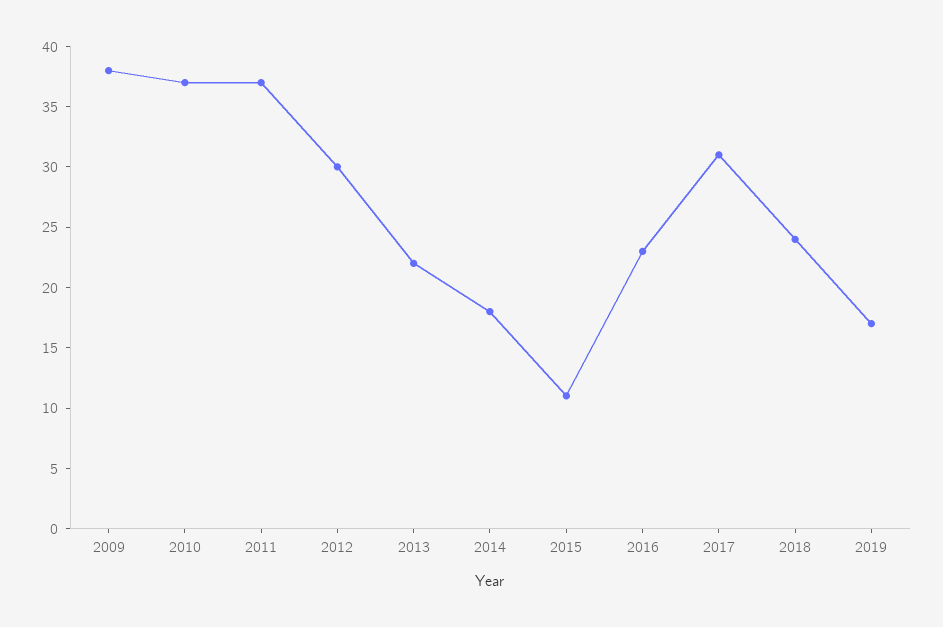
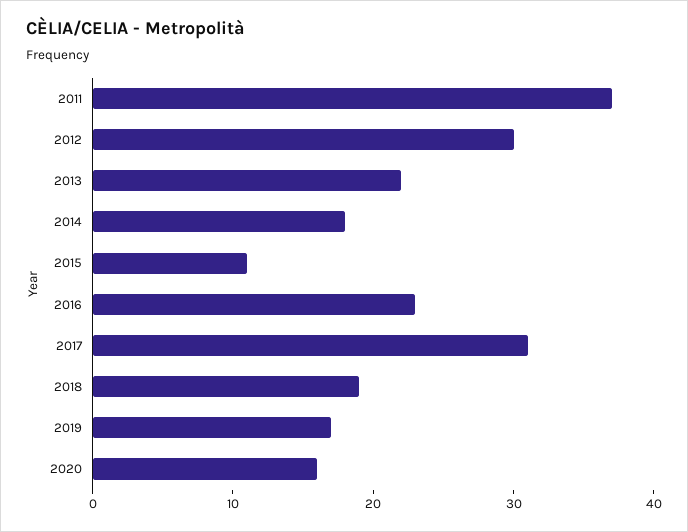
2009: 38 -> none
2010: 37 -> none
2018: 24 -> 19
2020: none -> 16

